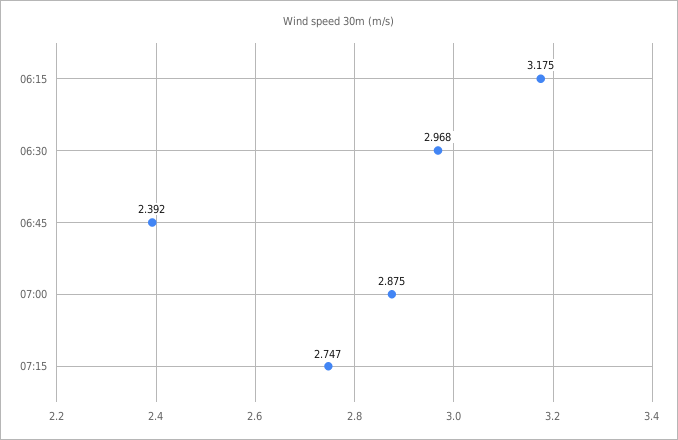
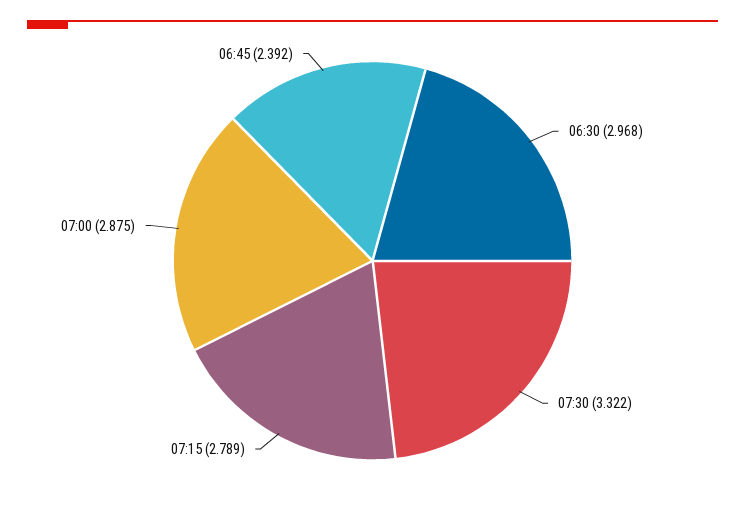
06:15: 3.175 -> none
07:15: 2.747 -> 2.789
07:30: none -> 3.322

